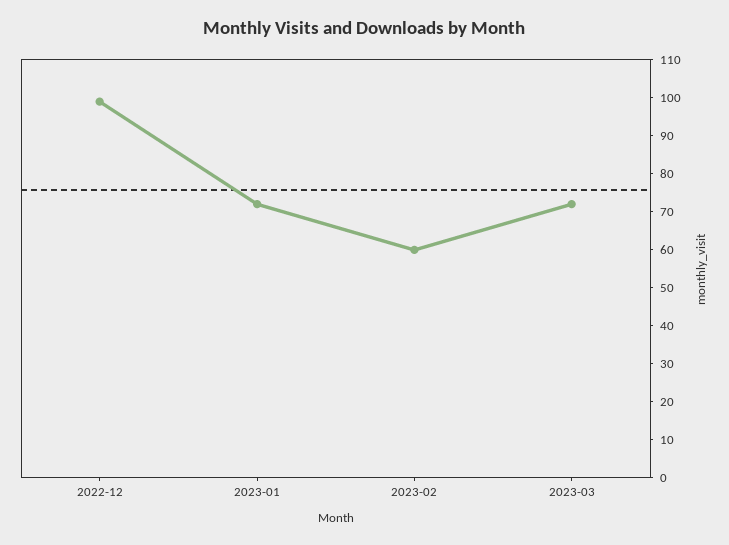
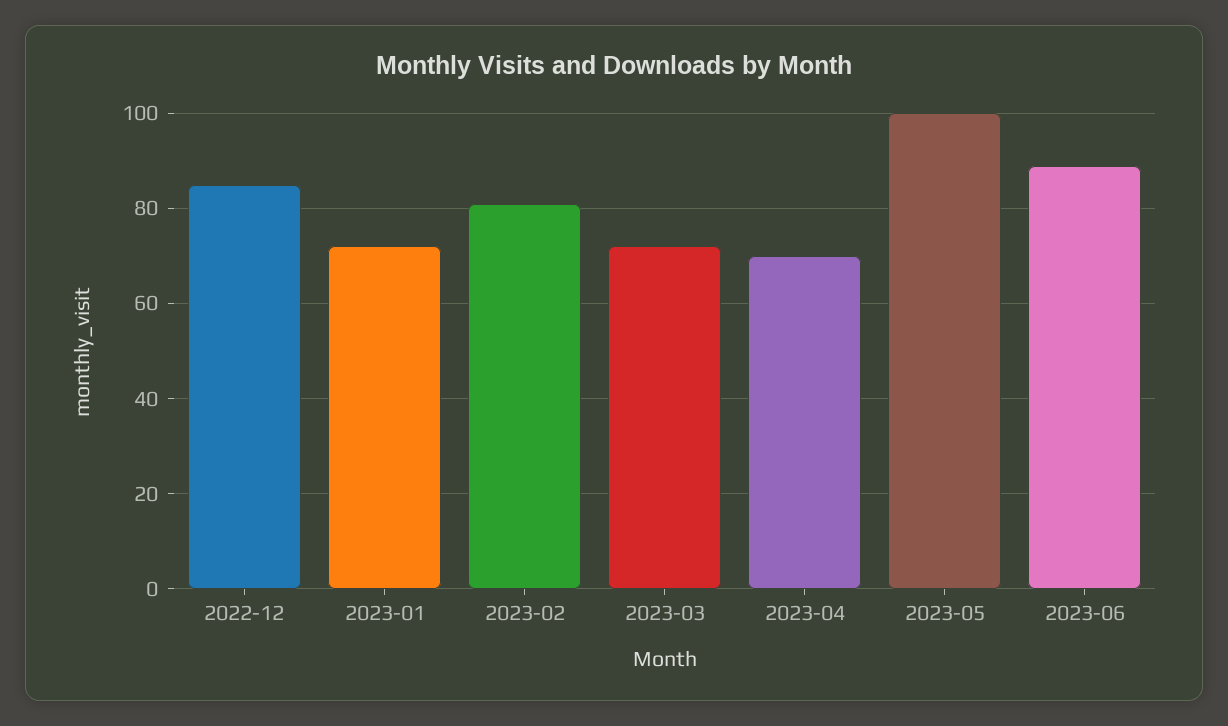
2022-12: 100 -> 85
2023-02: 60 -> 80
2023-04: none -> 70
2023-05: none -> 100
2023-06: none -> 90

